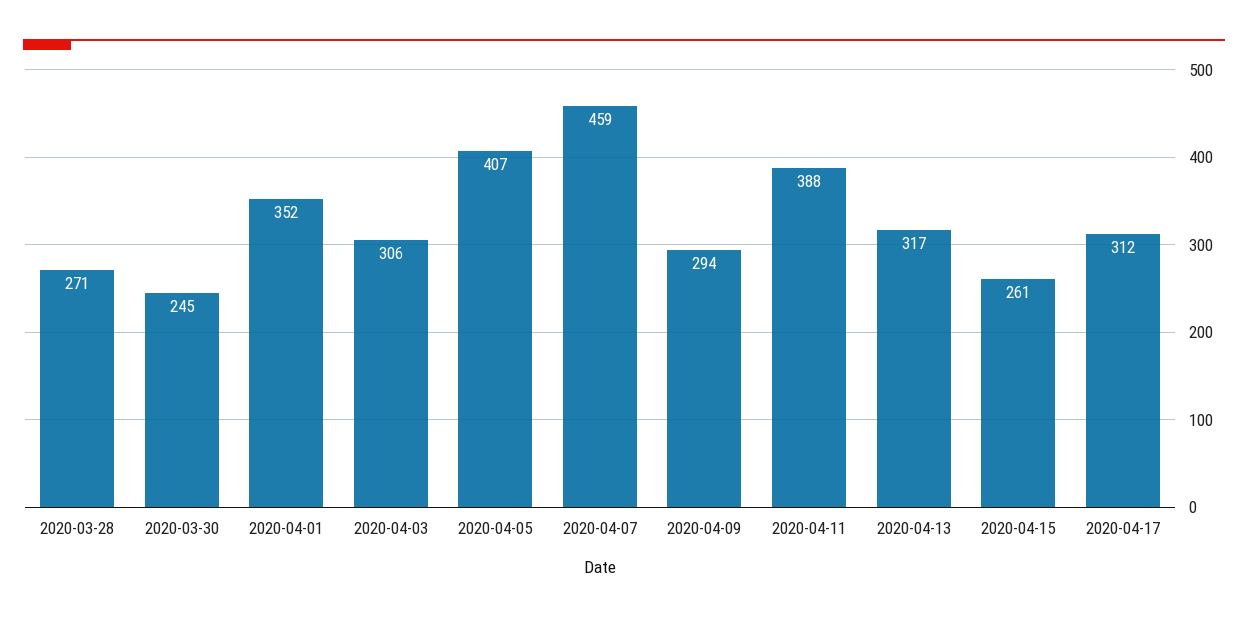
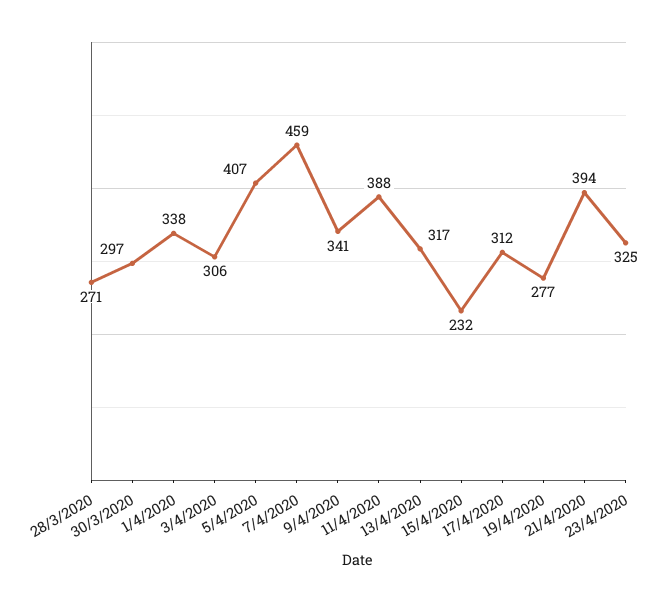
2020-03-30: 245 -> 297
2020-04-01: 352 -> 338
2020-04-09: 294 -> 341
2020-04-15: 261 -> 232
19/4/2020: none -> 277
21/4/2020: none -> 394
23/4/2020: none -> 325

